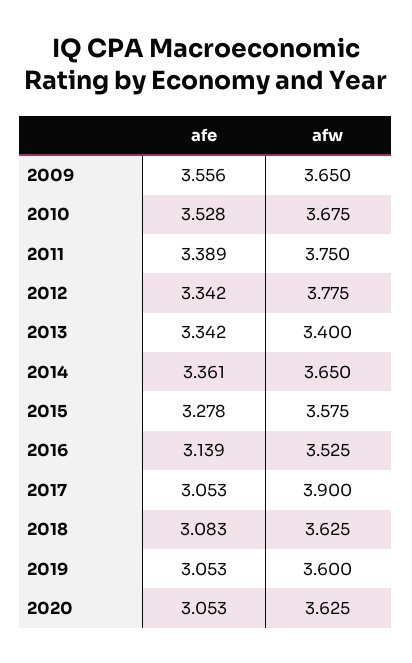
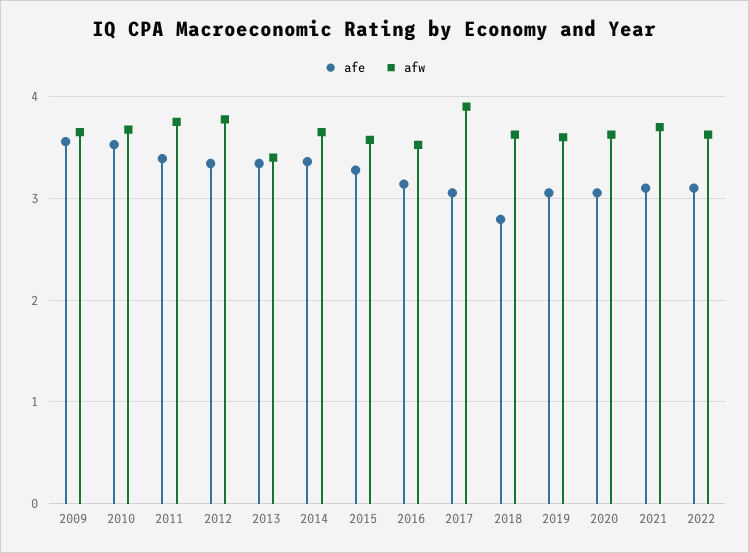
afe, 2018: 3.083 -> 2.8
afe, 2021: none -> 3.1
afw, 2021: none -> 3.7
afe, 2022: none -> 3.1
afw, 2022: none -> 3.6

